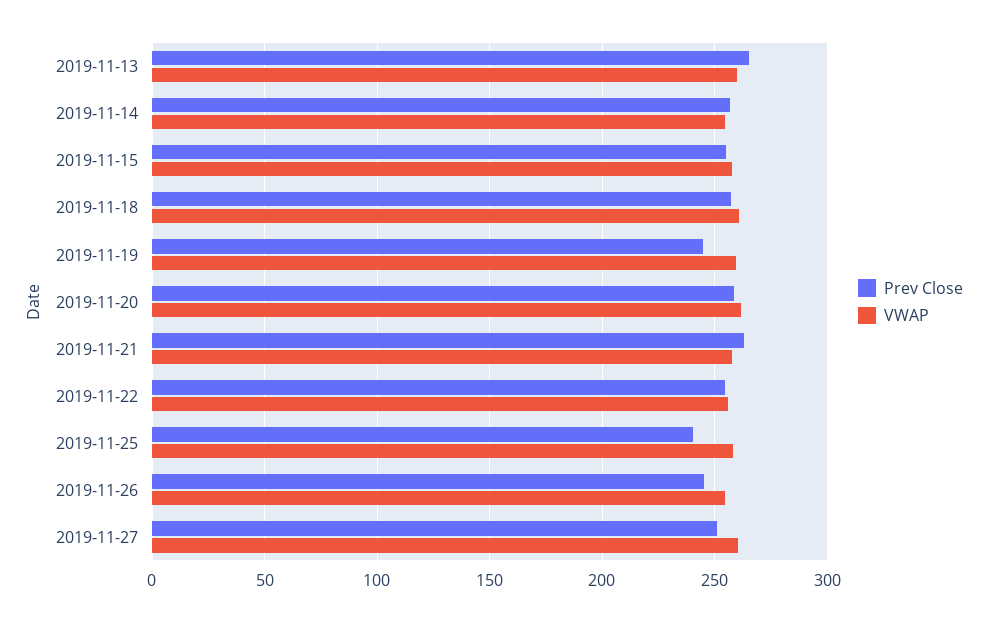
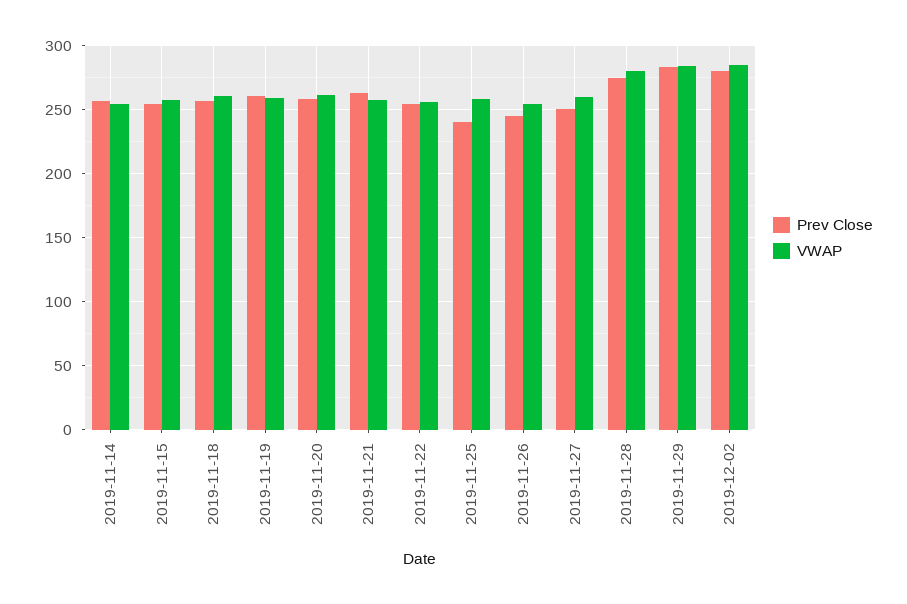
Prev Close, 2019-11-13: 265 -> none
VWAP, 2019-11-13: 260 -> none
Prev Close, 2019-11-19: 245 -> 260
Prev Close, 2019-11-28: none -> 275
VWAP, 2019-11-28: none -> 280
Prev Close, 2019-11-29: none -> 285
VWAP, 2019-11-29: none -> 285
Prev Close, 2019-12-02: none -> 280
VWAP, 2019-12-02: none -> 285

